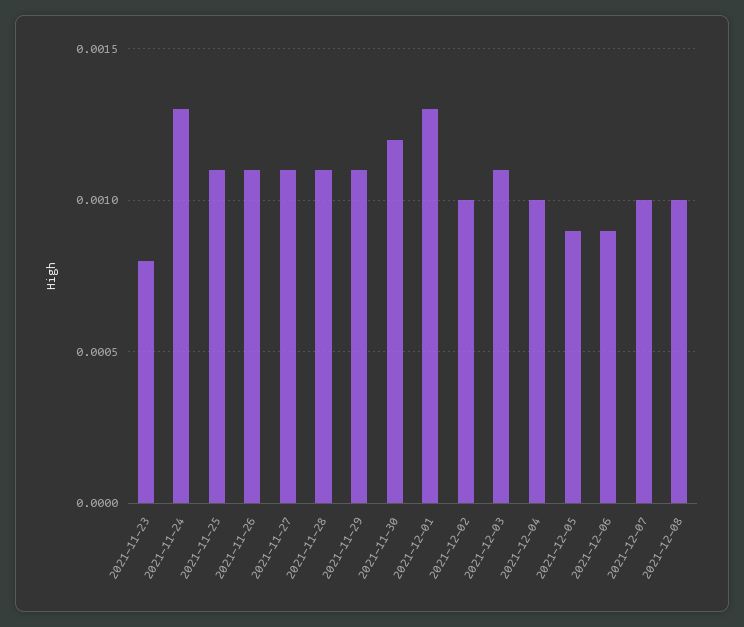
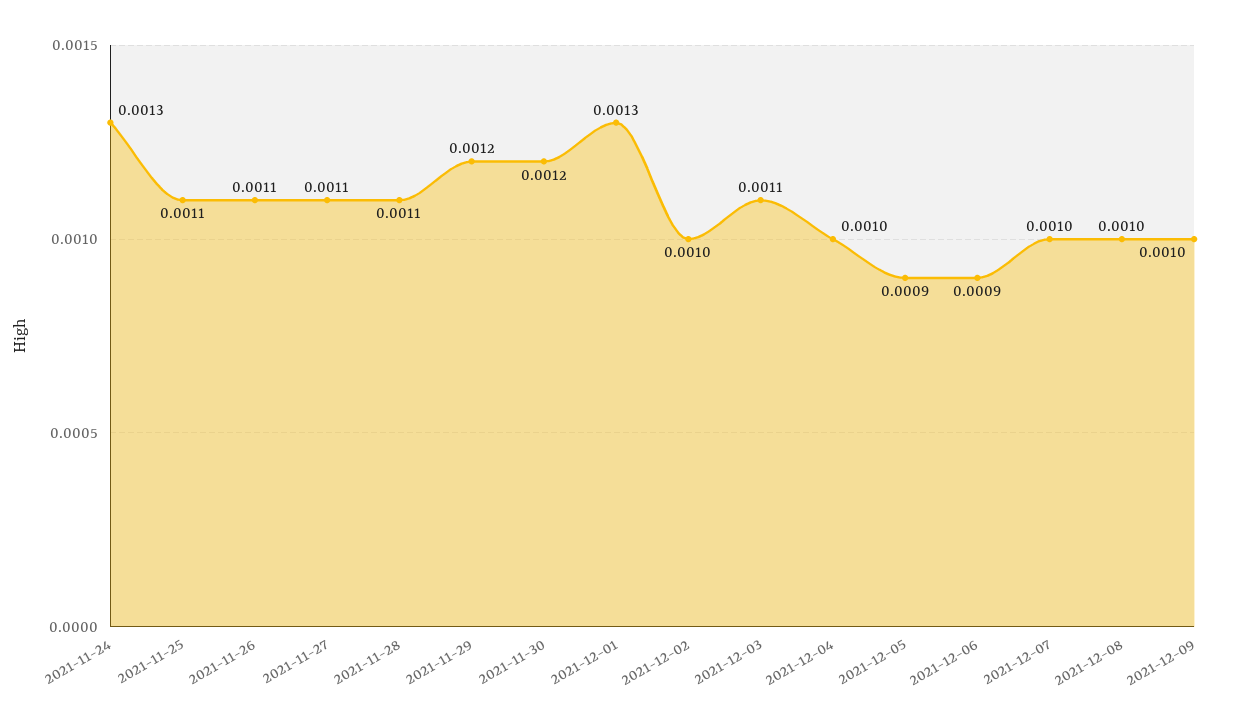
2021-11-23: 0.0008 -> none
2021-11-29: 0.0011 -> 0.0012
2021-12-09: none -> 0.001

